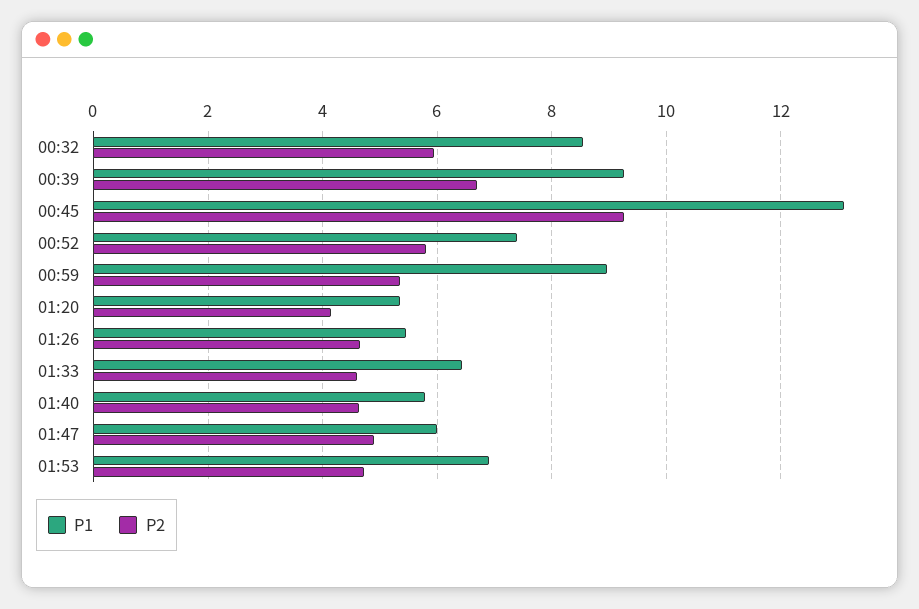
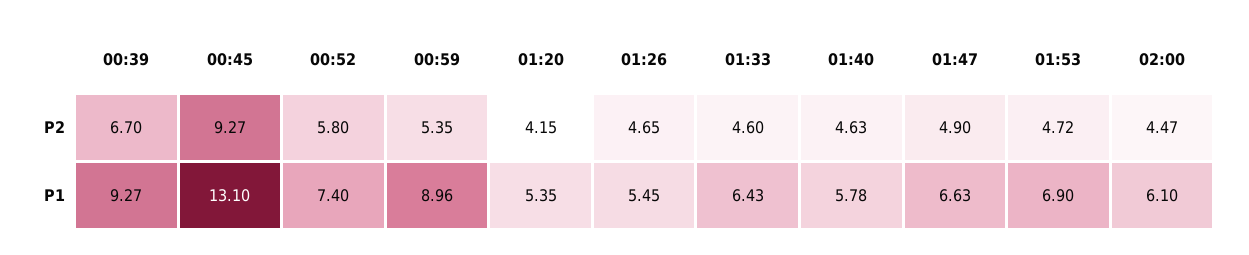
P1, 00:32: 8.6 -> none
P2, 00:32: 6 -> none
P1, 01:47: 6 -> 6.63
P2, 02:00: none -> 4.47
P1, 02:00: none -> 6.1

